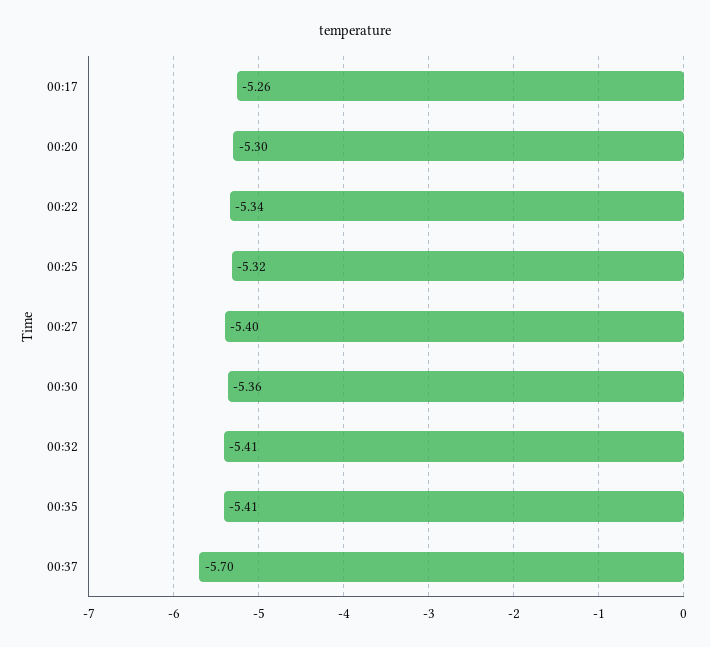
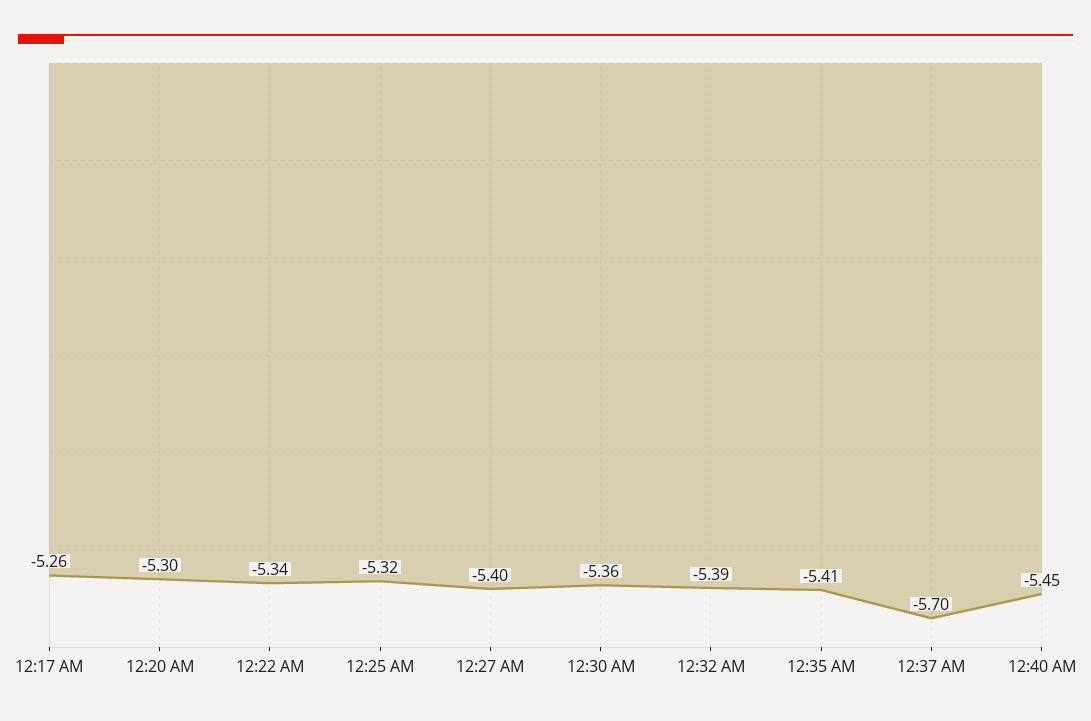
00:32: -5.41 -> -5.39
12:40 AM: none -> -5.45

